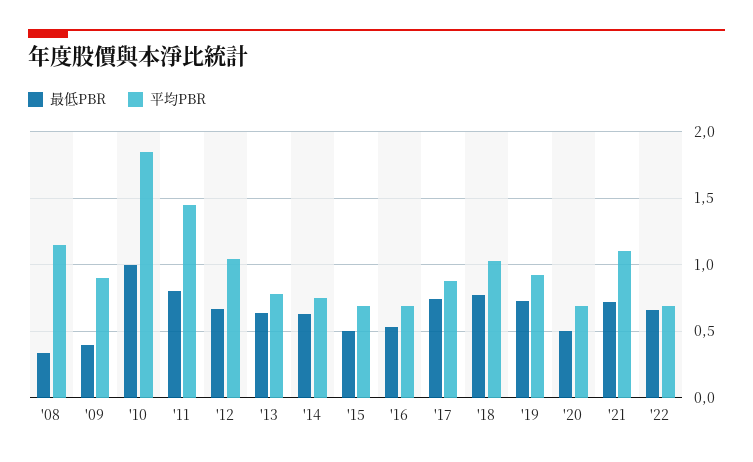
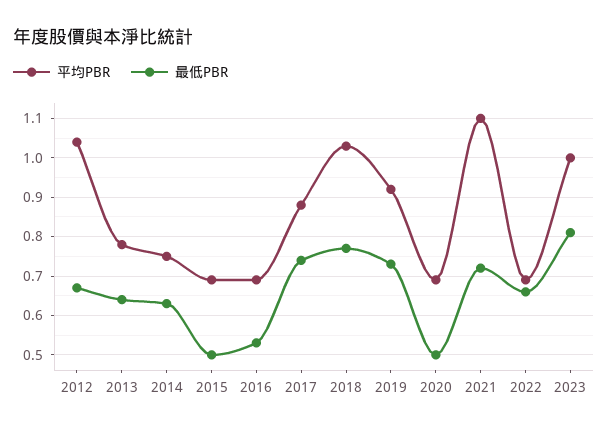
最低PBR, '08: 0.35 -> none
平均PBR, '08: 1.15 -> none
最低PBR, '09: 0.4 -> none
平均PBR, '09: 0.9 -> none
最低PBR, '10: 1 -> none
平均PBR, '10: 1.85 -> none
最低PBR, '11: 0.8 -> none
平均PBR, '11: 1.45 -> none
平均PBR, 2023: none -> 1
最低PBR, 2023: none -> 0.8

